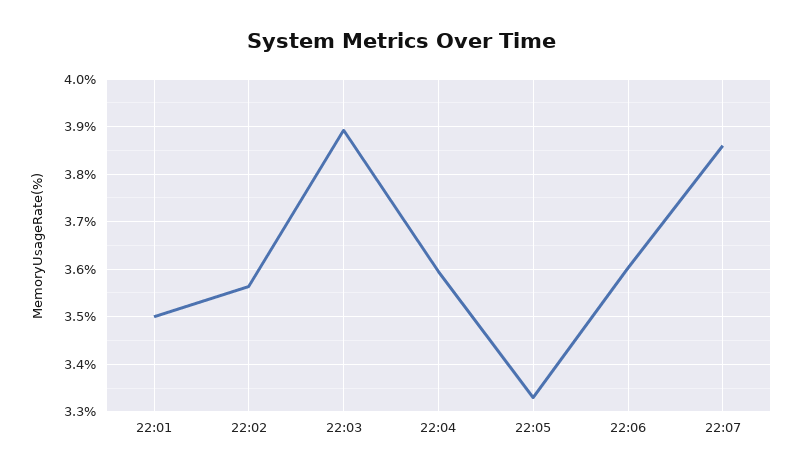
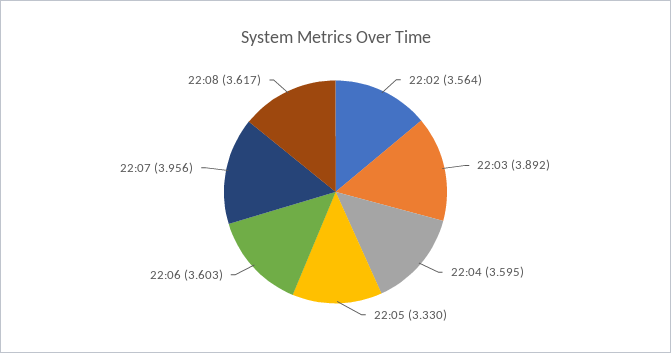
22:01: 3.5 -> none
22:07: 3.86 -> 3.956
22:08: none -> 3.617

